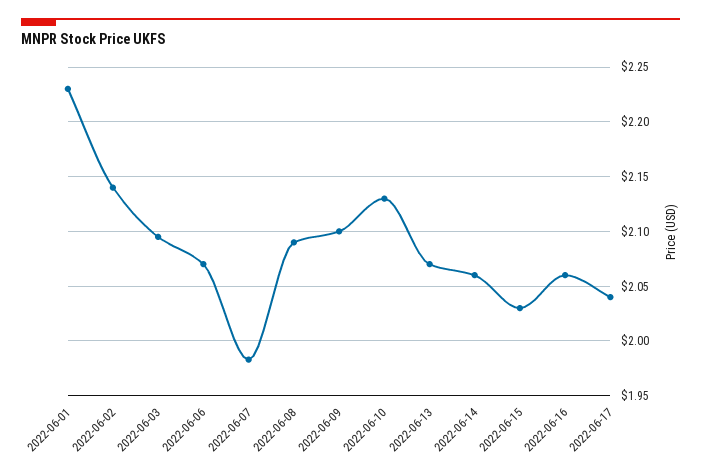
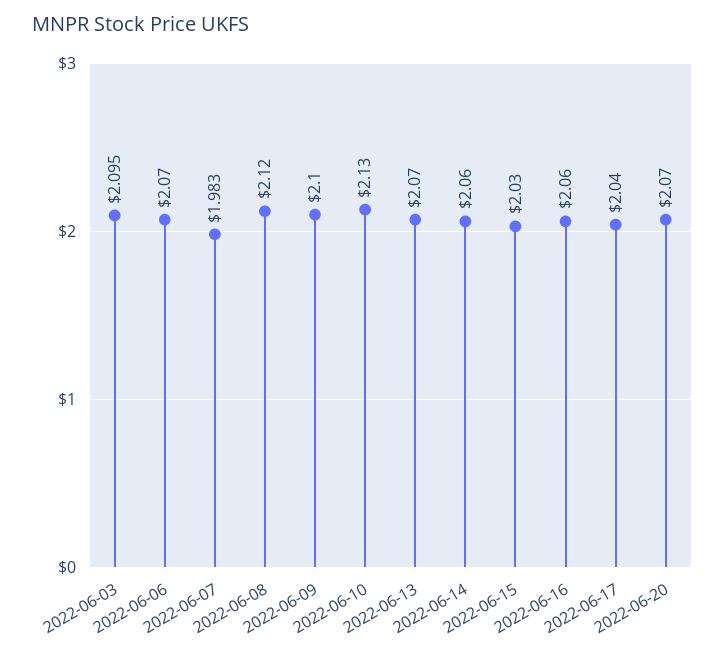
2022-06-01: 2.23 -> none
2022-06-02: 2.14 -> none
2022-06-08: 2.09 -> 2.12
2022-06-20: none -> 2.07

